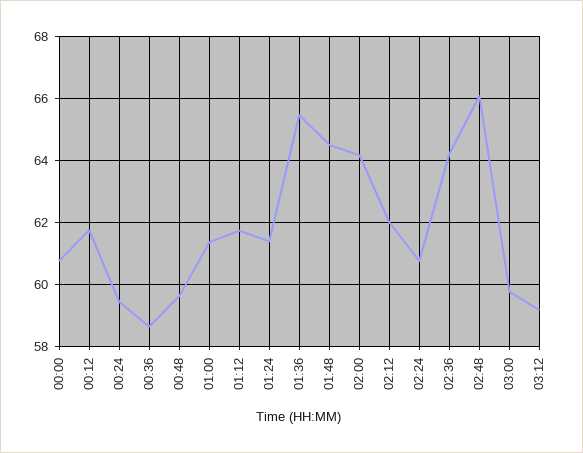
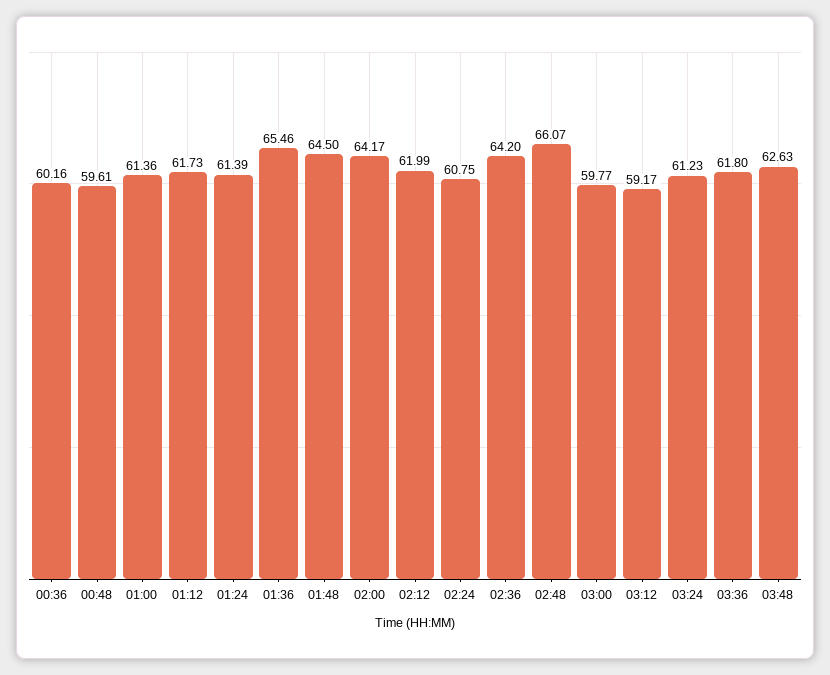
00:00: 60.8 -> none
00:12: 61.8 -> none
00:24: 59.4 -> none
00:36: 58.6 -> 60.16
03:24: none -> 61.23
03:36: none -> 61.8
03:48: none -> 62.63

